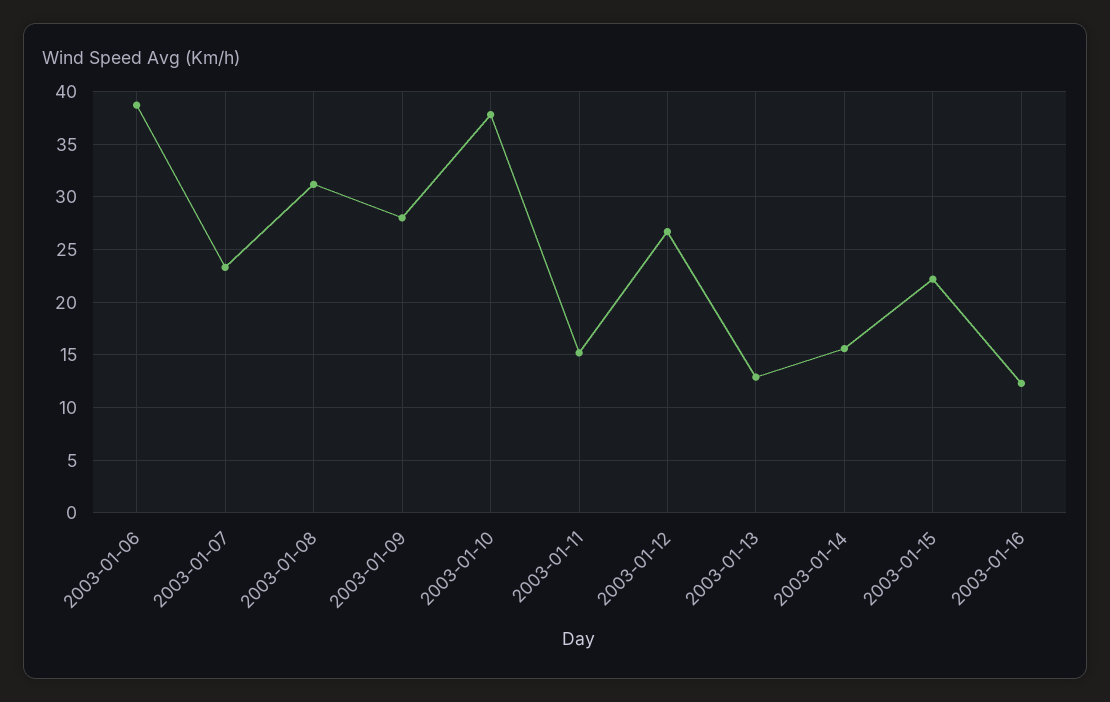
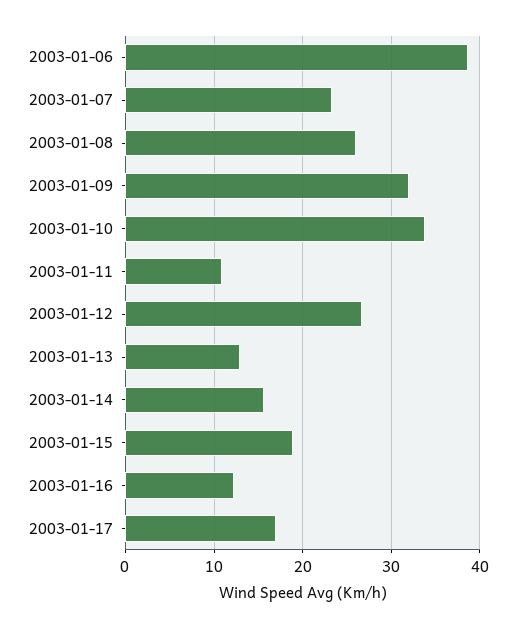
2003-01-08: 31 -> 26
2003-01-09: 28 -> 32
2003-01-10: 38 -> 34
2003-01-11: 15 -> 11
2003-01-15: 22 -> 19
2003-01-17: none -> 17

